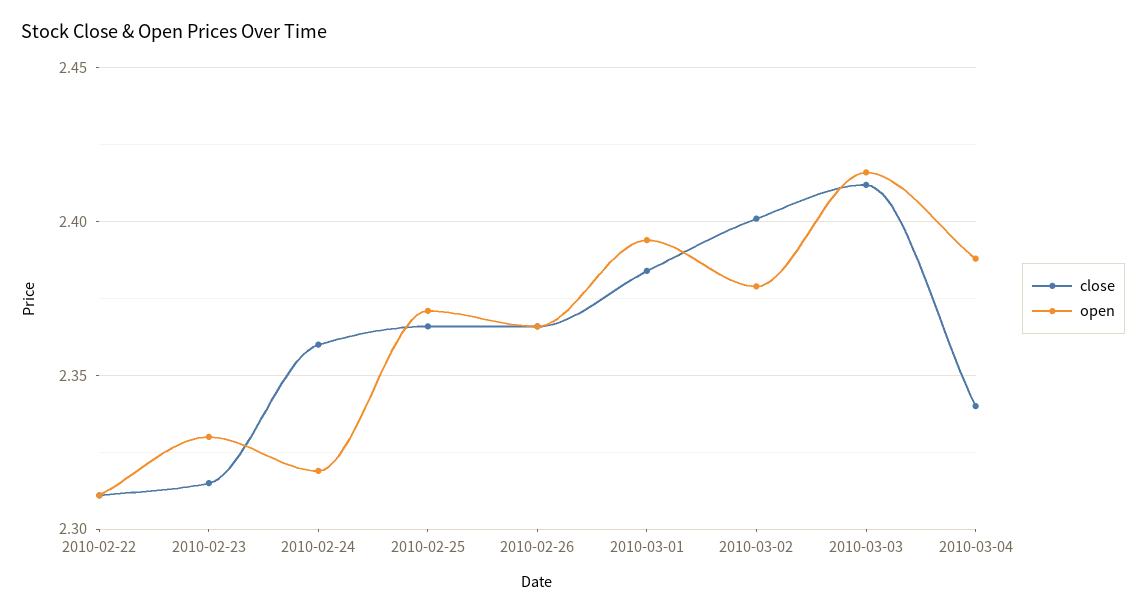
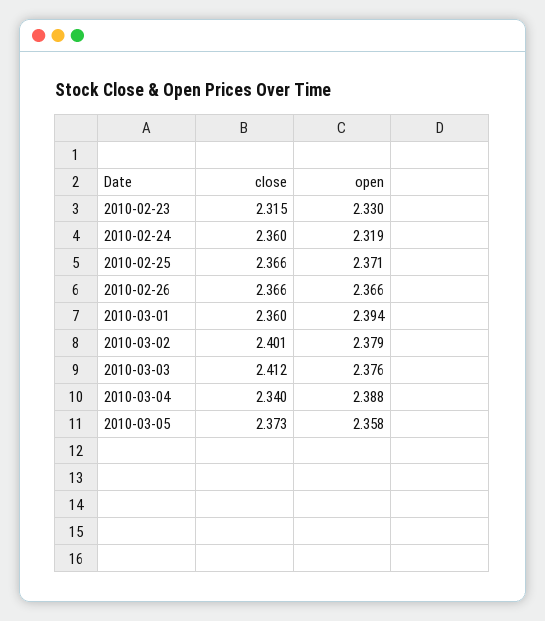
close, 2010-02-22: 2.31 -> none
open, 2010-02-22: 2.31 -> none
close, 2010-03-01: 2.385 -> 2.36
open, 2010-03-03: 2.415 -> 2.376
close, 2010-03-05: none -> 2.373
open, 2010-03-05: none -> 2.358

